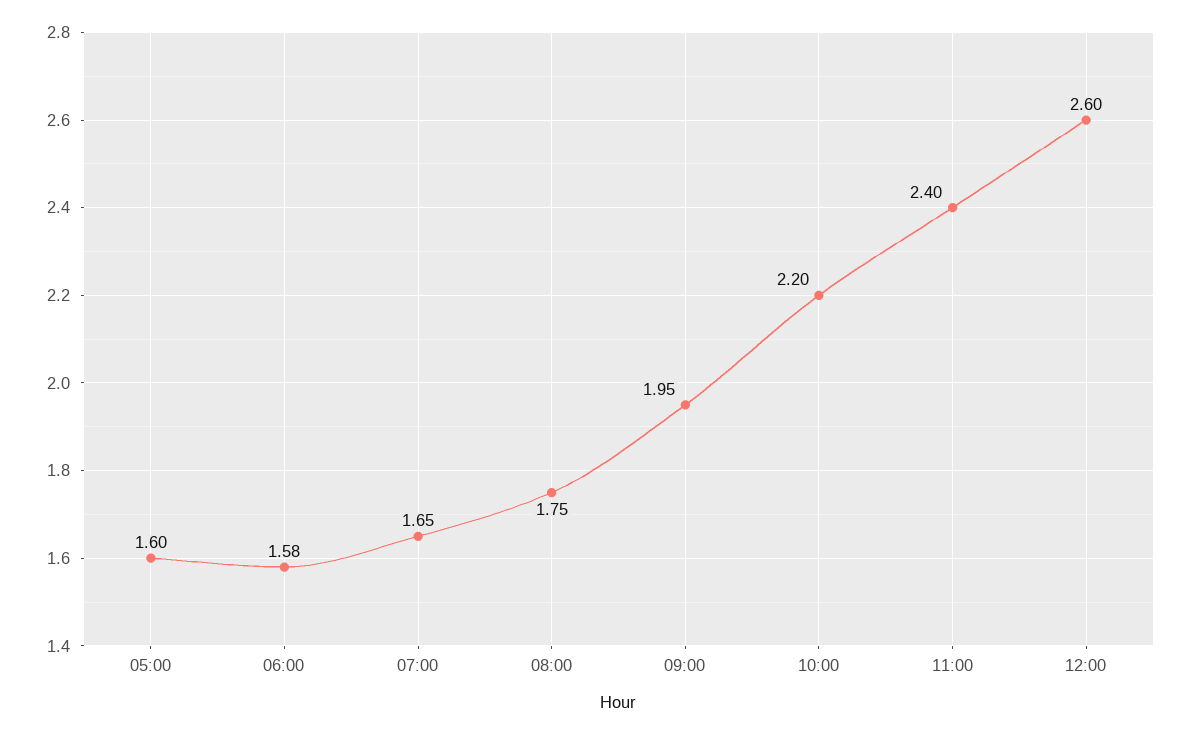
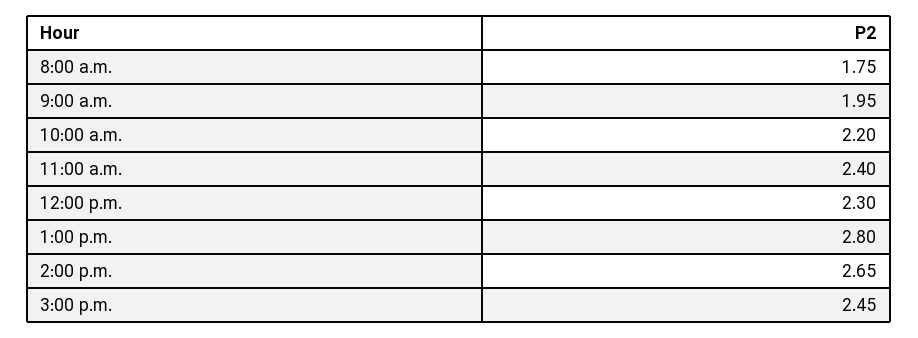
05:00: 1.6 -> none
06:00: 1.58 -> none
07:00: 1.65 -> none
12:00: 2.6 -> 2.3
1:00 p.m.: none -> 2.8
2:00 p.m.: none -> 2.65
3:00 p.m.: none -> 2.45

